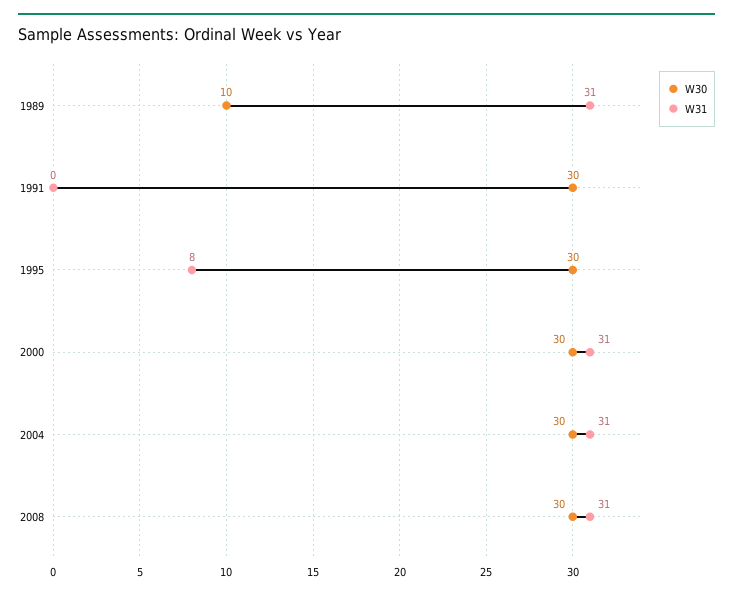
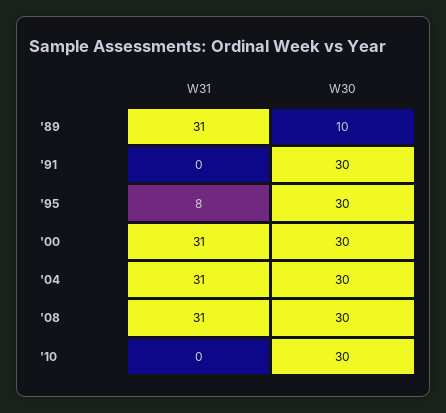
W31, '10: none -> 0
W30, '10: none -> 30

